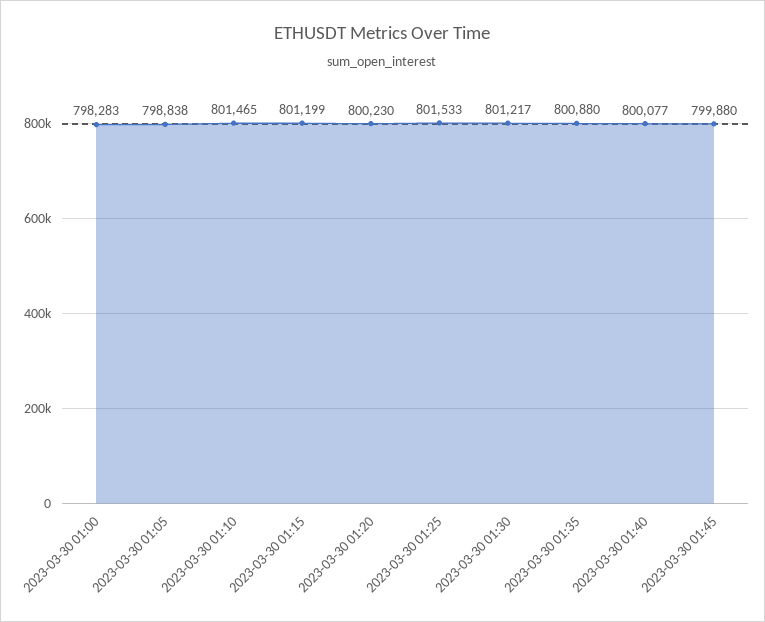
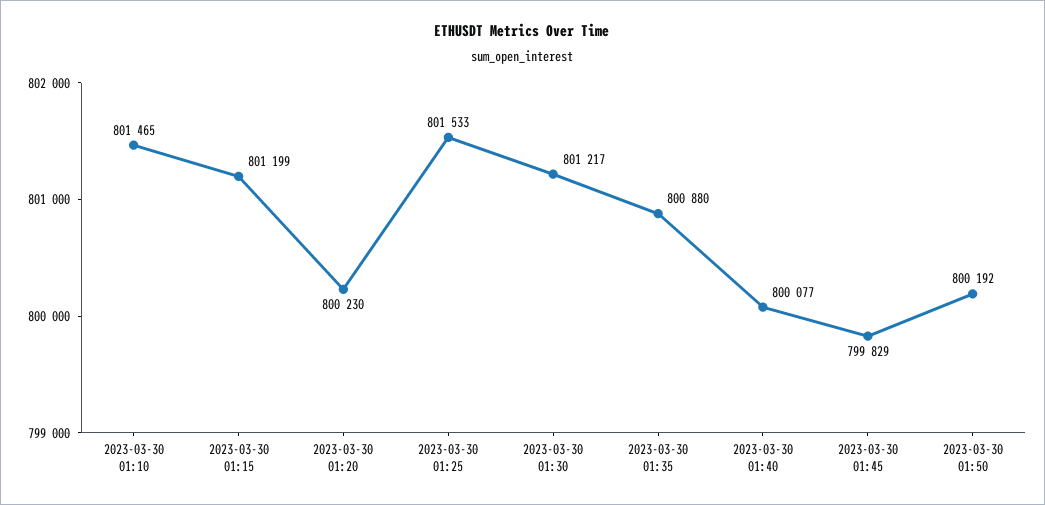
2023-03-30 01:00: 798283 -> none
2023-03-30 01:05: 798838 -> none
2023-03-30 01:45: 799880 -> 799829
2023-03-30 01:50: none -> 800192

